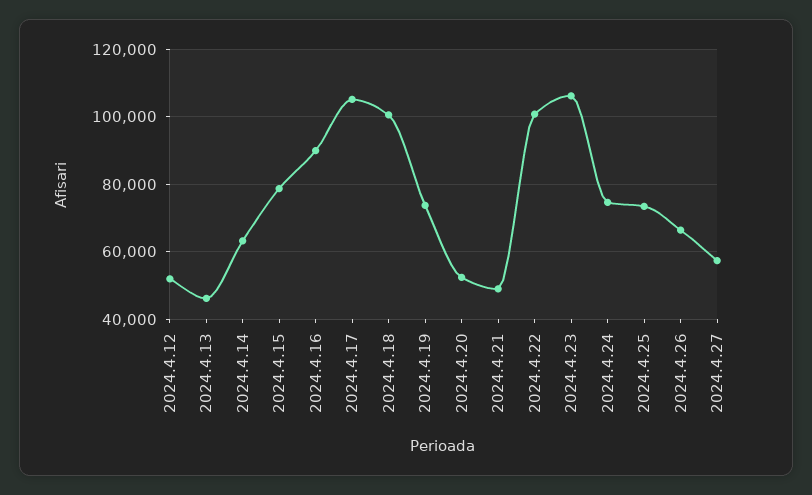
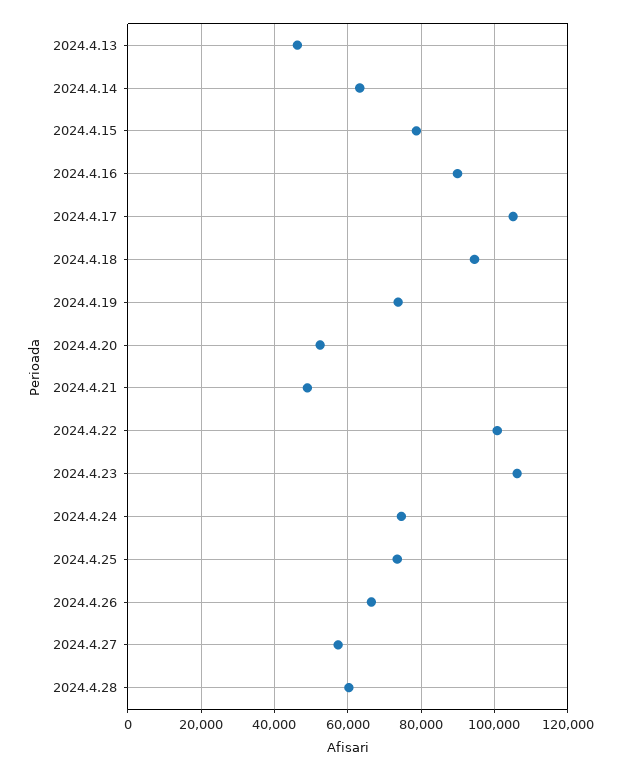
2024.4.12: 52000 -> none
2024.4.18: 100000 -> 94000
2024.4.28: none -> 60000

